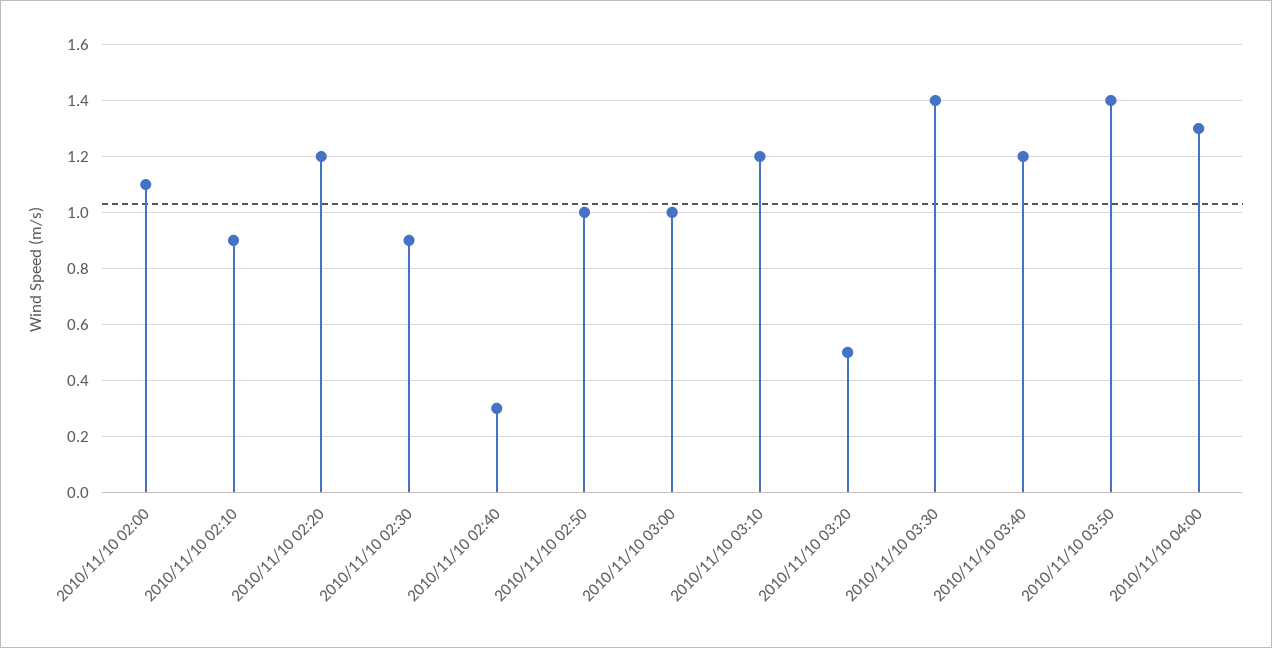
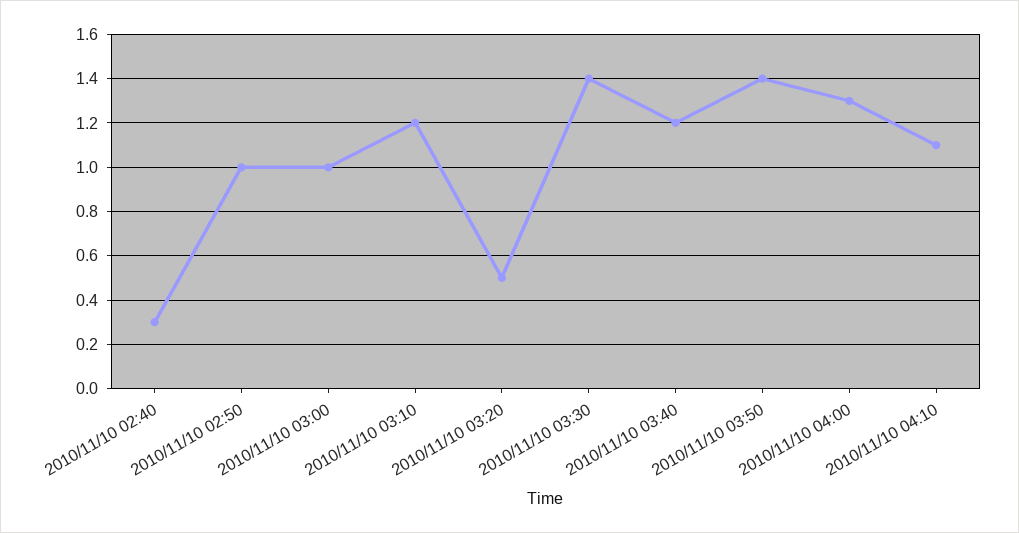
2010/11/10 02:00: 1.1 -> none
2010/11/10 02:10: 0.9 -> none
2010/11/10 02:20: 1.2 -> none
2010/11/10 02:30: 0.9 -> none
2010/11/10 04:10: none -> 1.1

